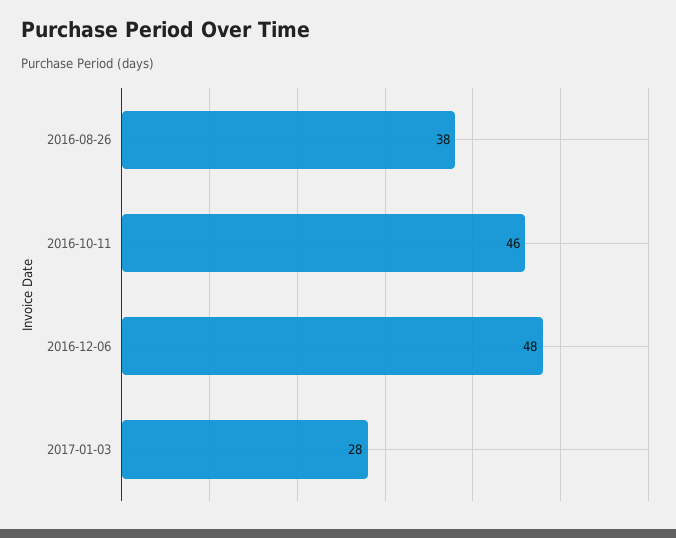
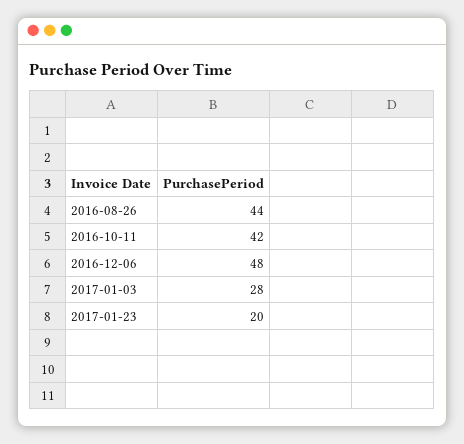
2016-08-26: 38 -> 44
2016-10-11: 46 -> 42
2017-01-23: none -> 20

